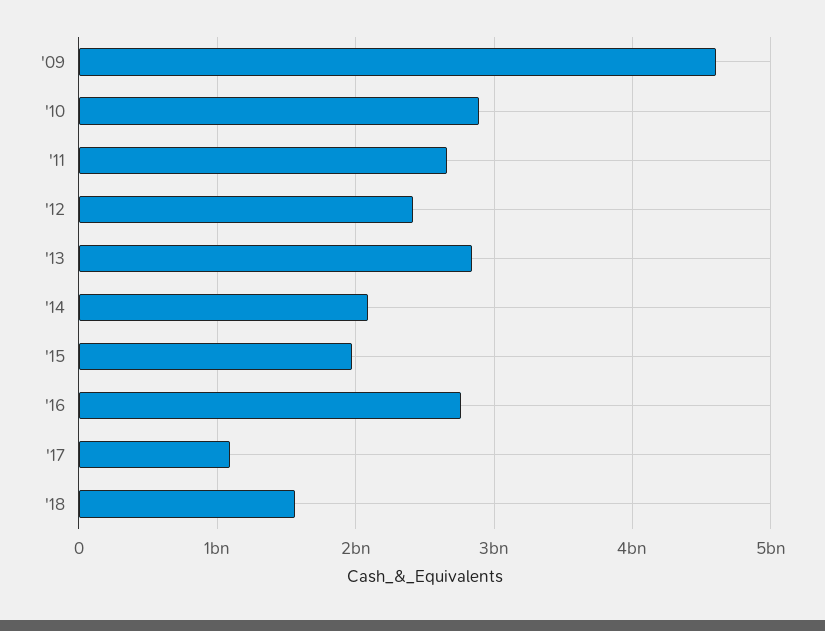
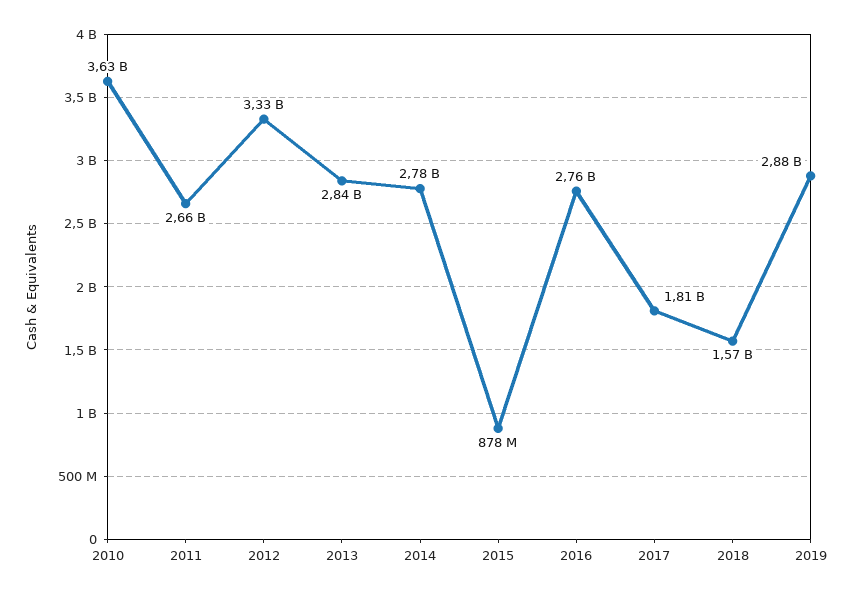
'09: 4600000000 -> none
'10: 2900000000 -> 3630000000
'12: 2400000000 -> 3330000000
'14: 2100000000 -> 2780000000
'15: 2000000000 -> 878000000
'17: 1100000000 -> 1810000000
2019: none -> 2880000000

